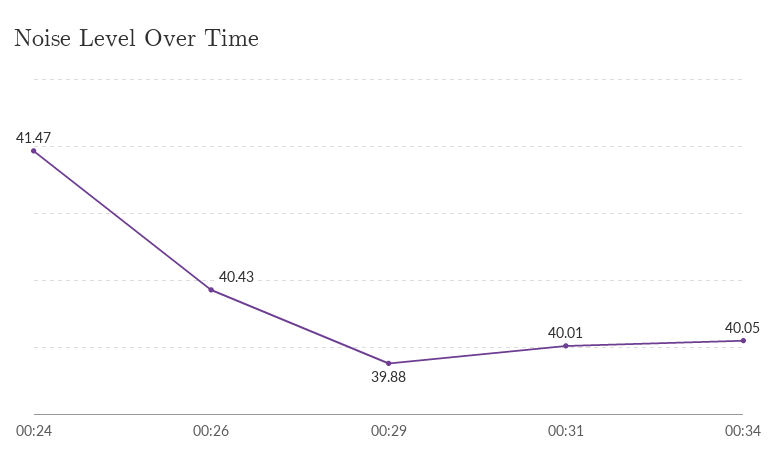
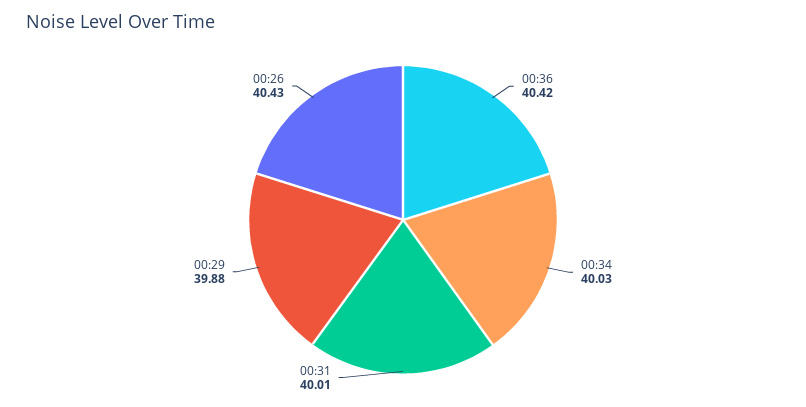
00:24: 41.47 -> none
00:34: 40.05 -> 40.03
00:36: none -> 40.42

